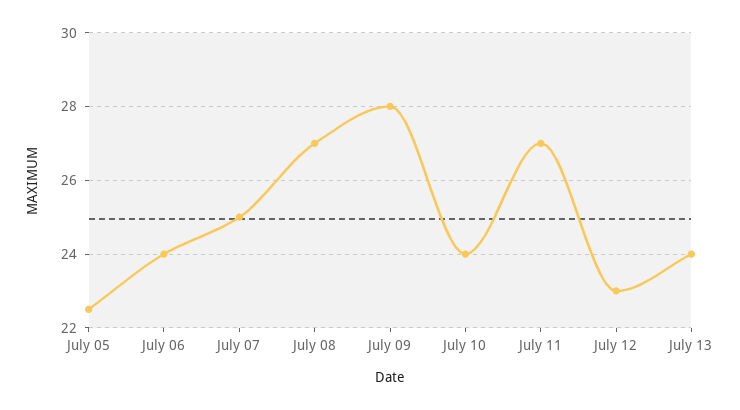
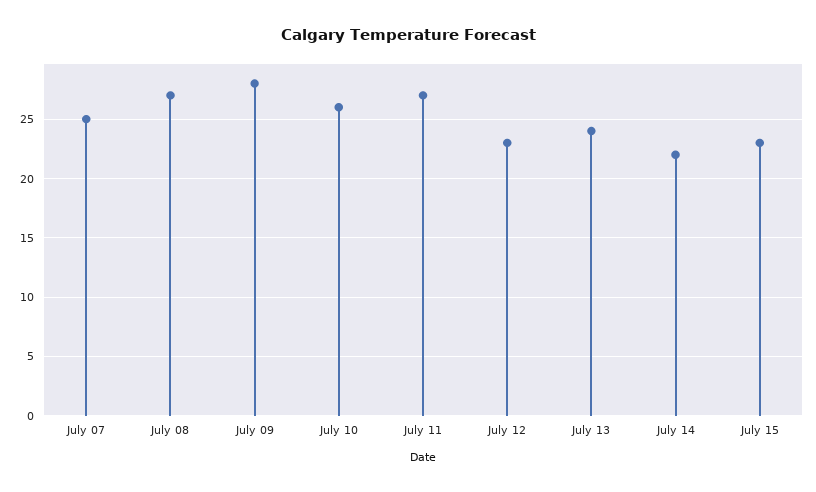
July 05: 22.5 -> none
July 06: 24 -> none
July 10: 24 -> 26
July 14: none -> 22
July 15: none -> 23

